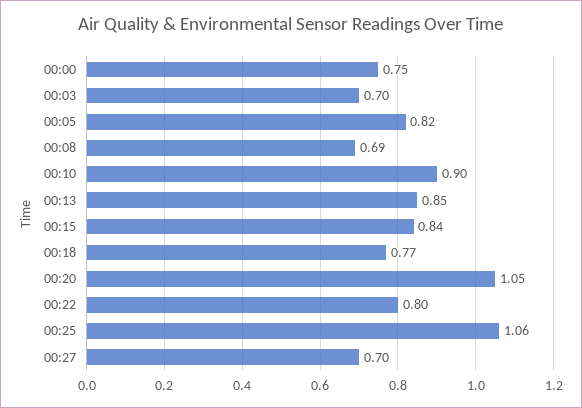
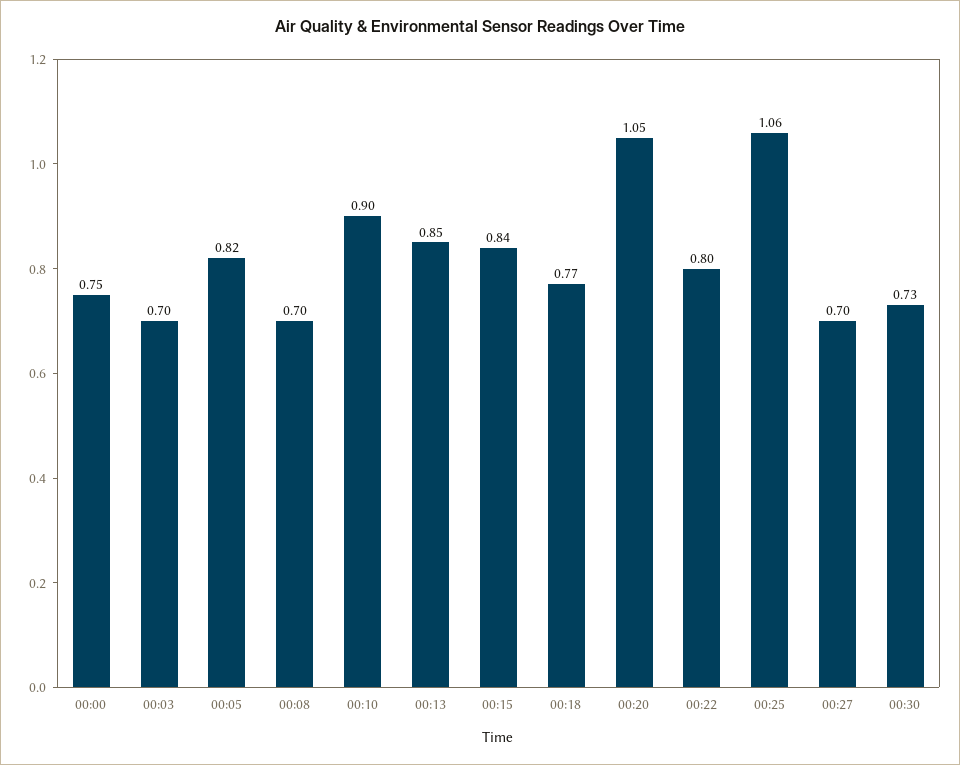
00:08: 0.69 -> 0.7
00:30: none -> 0.73

